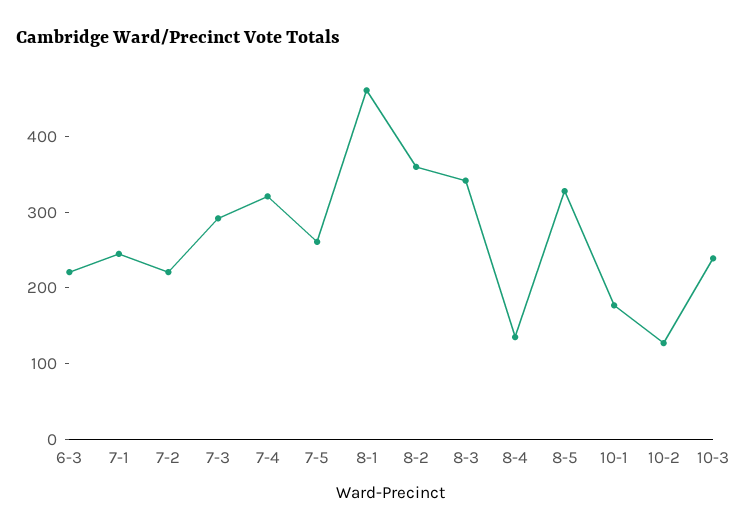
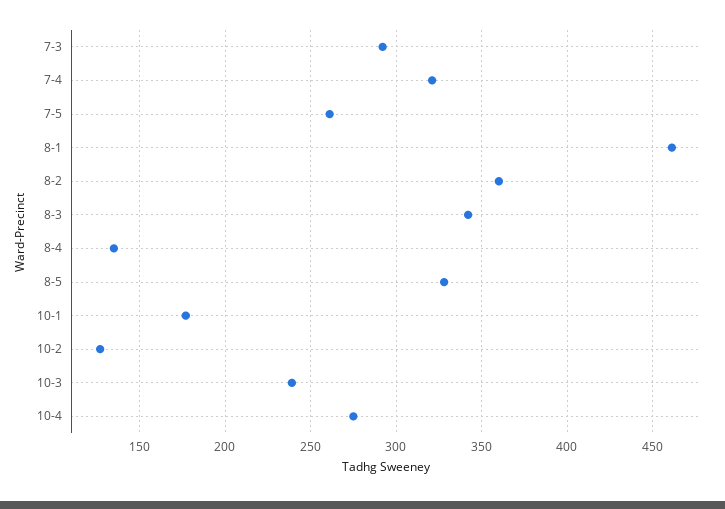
6-3: 220 -> none
7-1: 240 -> none
7-2: 220 -> none
10-4: none -> 275

